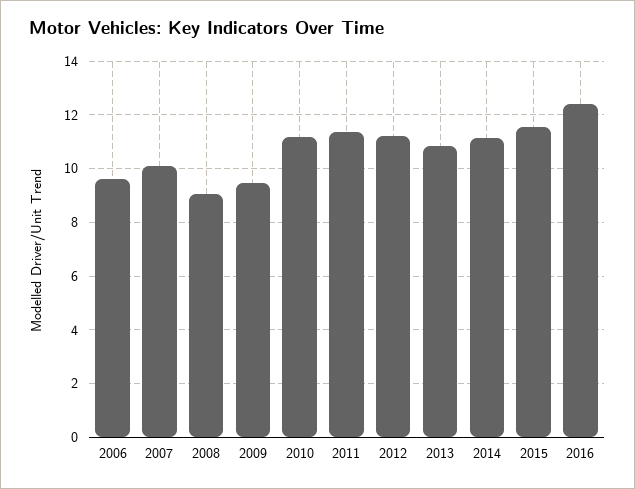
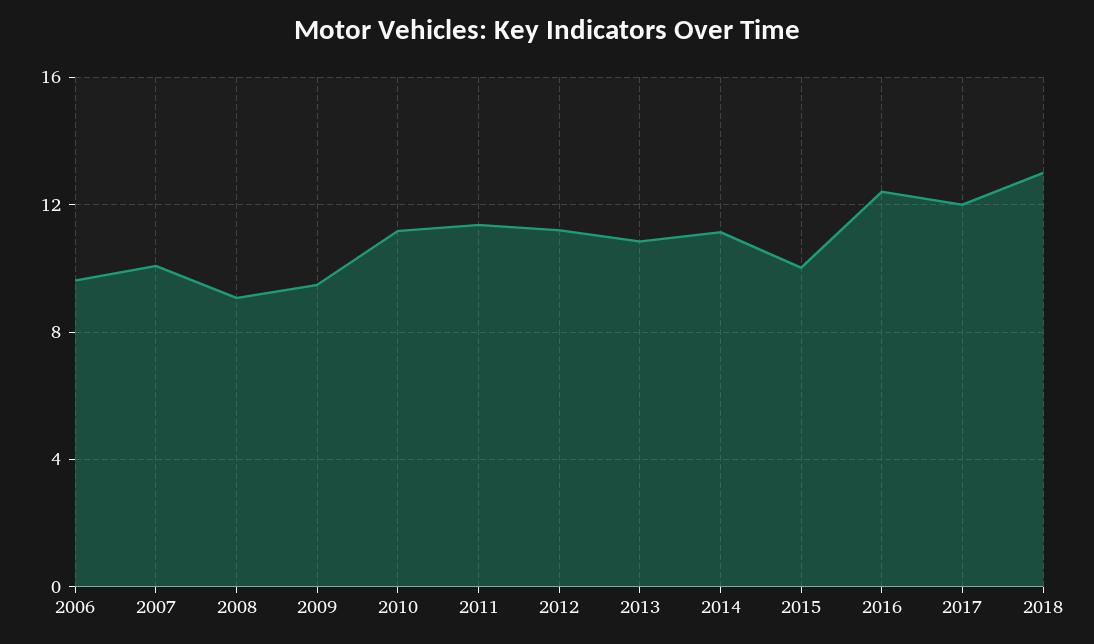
2015: 11.5 -> 10
2017: none -> 12
2018: none -> 13

